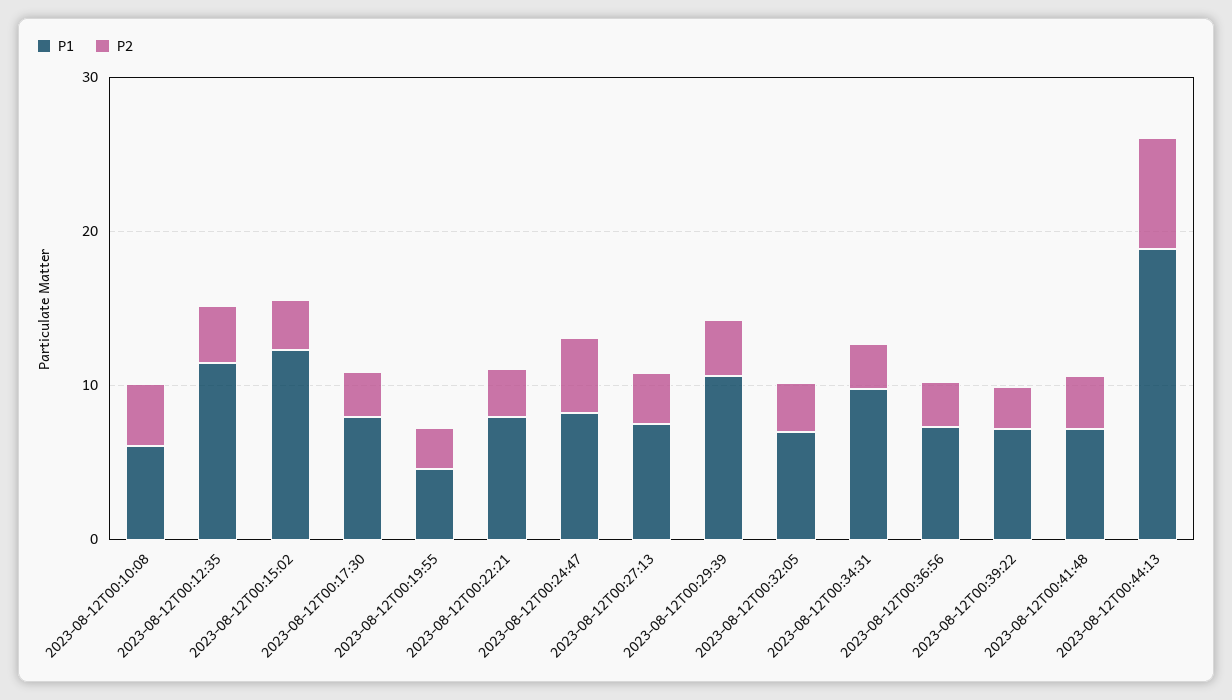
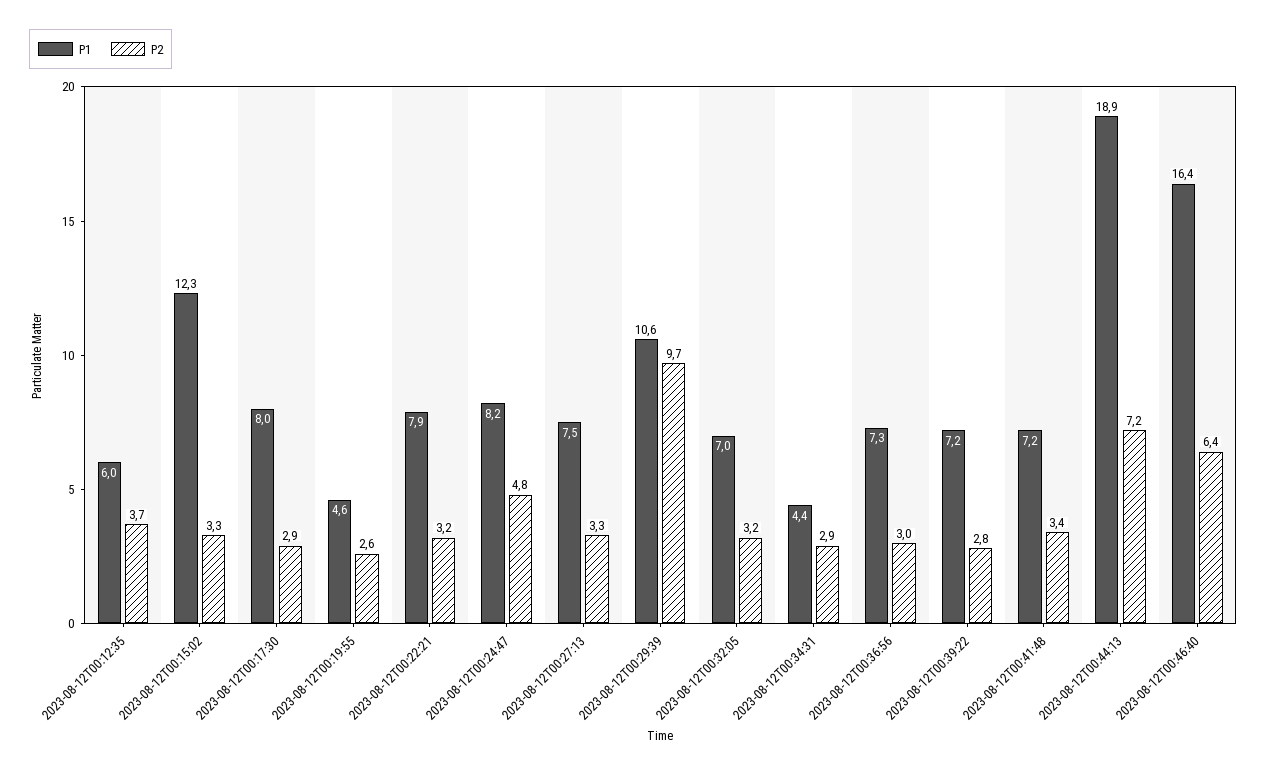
P1, 2023-08-12T00:10:08: 6 -> none
P2, 2023-08-12T00:10:08: 4 -> none
P1, 2023-08-12T00:12:35: 12 -> 6
P2, 2023-08-12T00:29:39: 4 -> 9.7
P1, 2023-08-12T00:34:31: 10 -> 4.4
P1, 2023-08-12T00:46:40: none -> 16.4
P2, 2023-08-12T00:46:40: none -> 6.4

